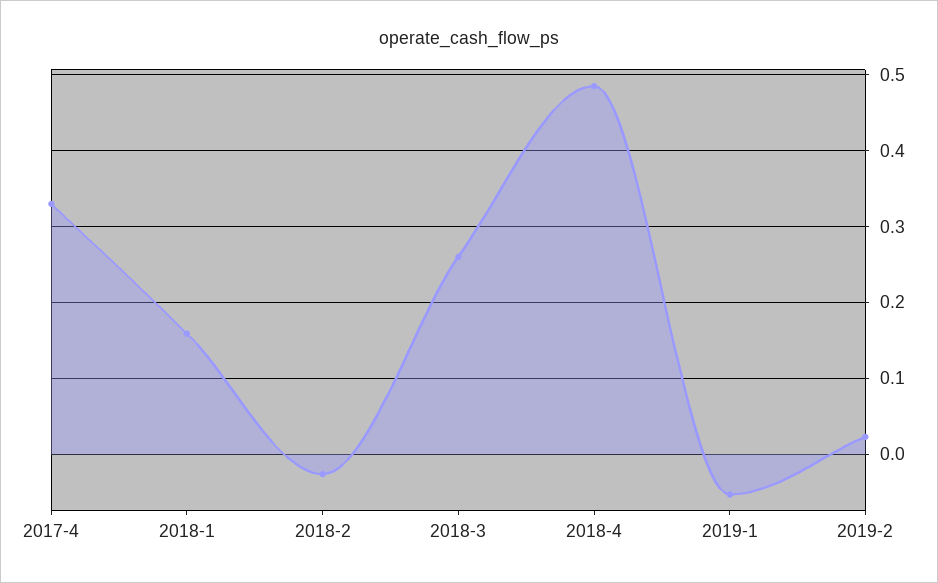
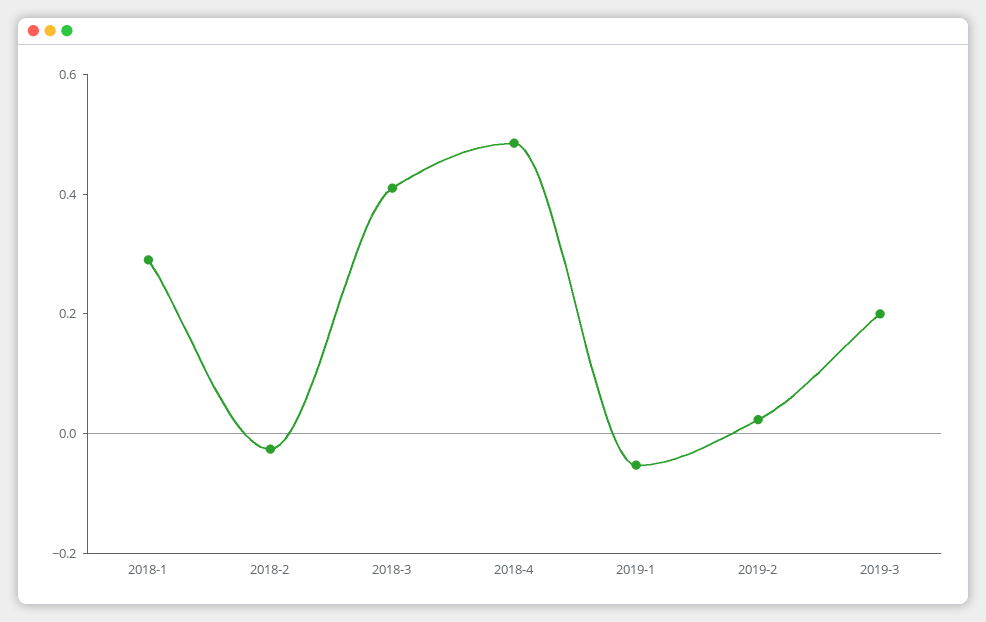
2017-4: 0.33 -> none
2018-1: 0.16 -> 0.3
2018-3: 0.26 -> 0.4
2019-3: none -> 0.2

